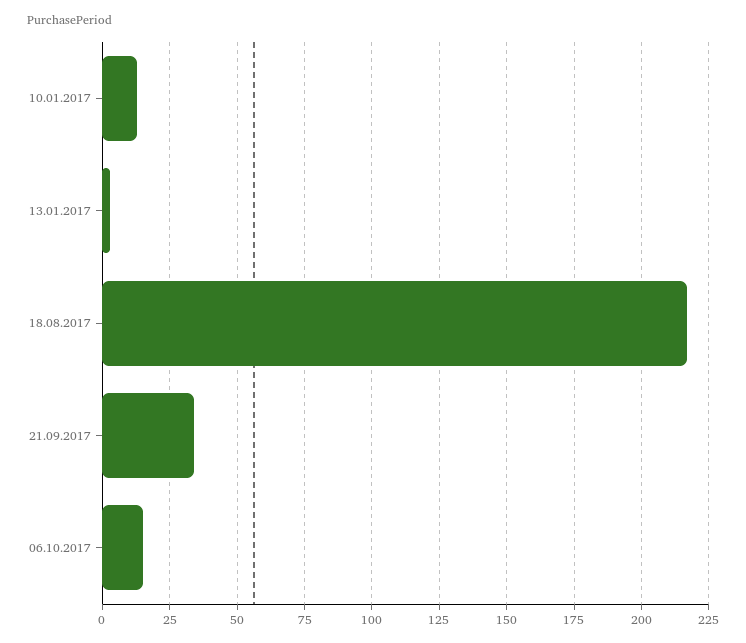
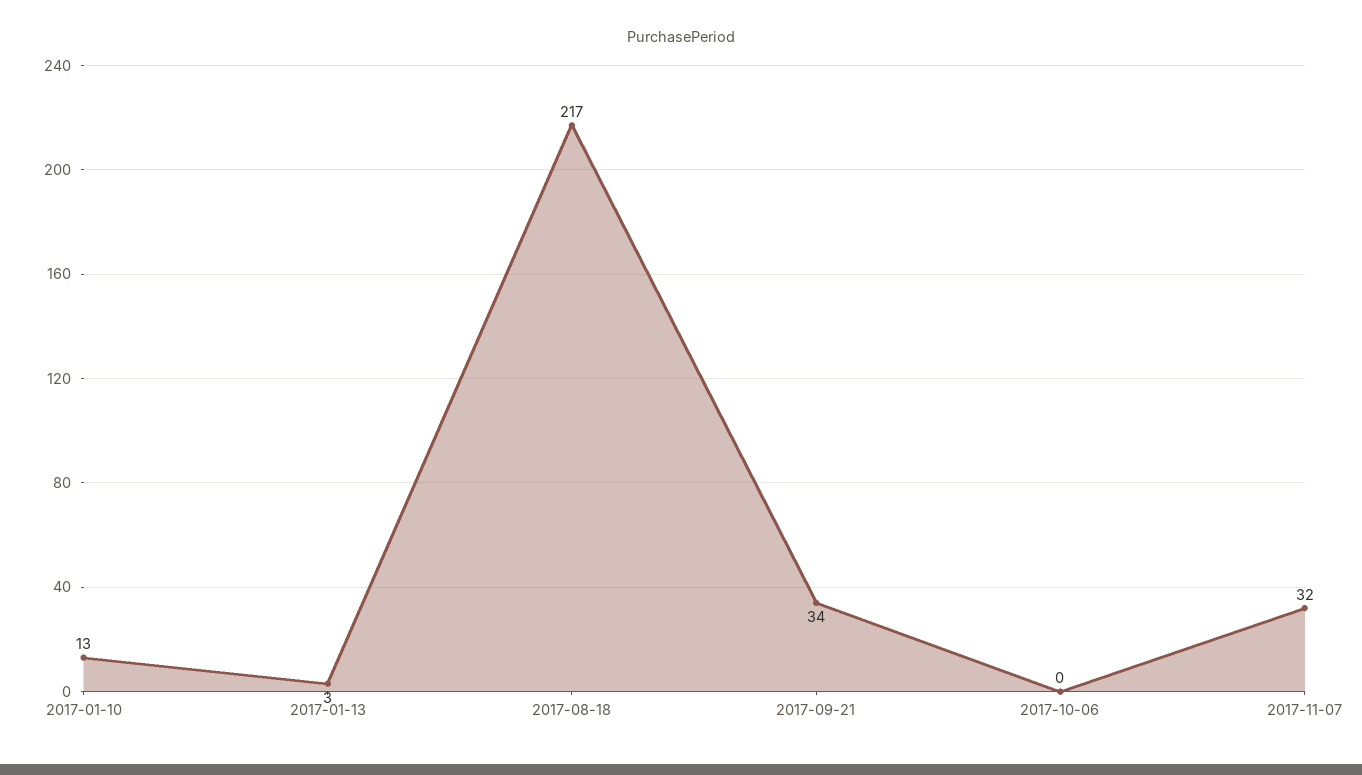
06.10.2017: 15 -> 0
2017-11-07: none -> 32

